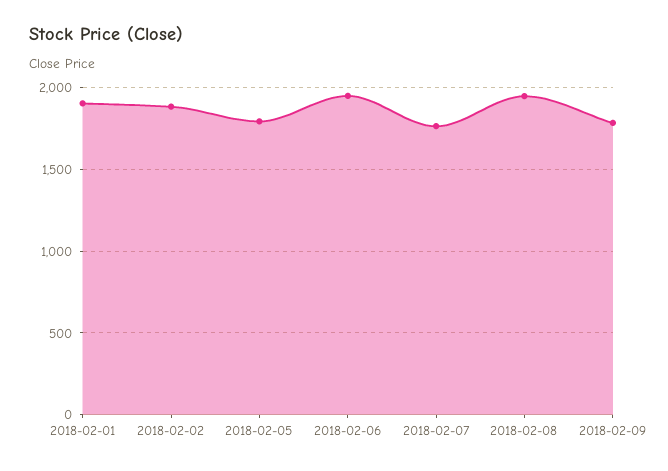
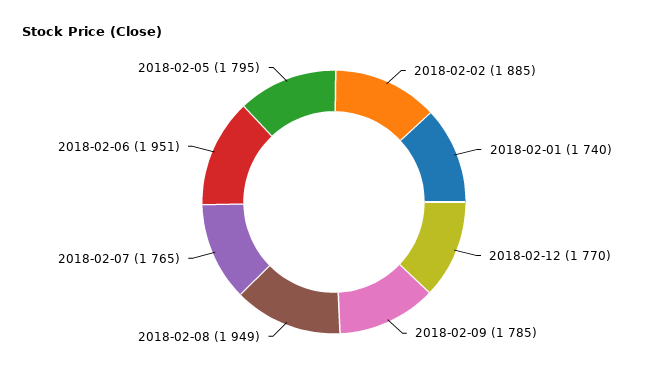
2018-02-01: 1900 -> 1740
2018-02-12: none -> 1770

